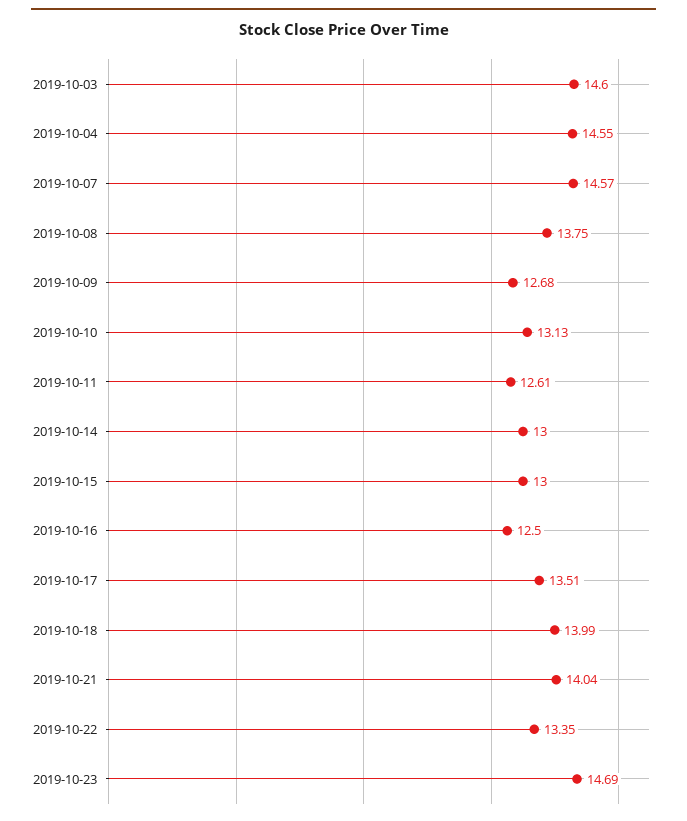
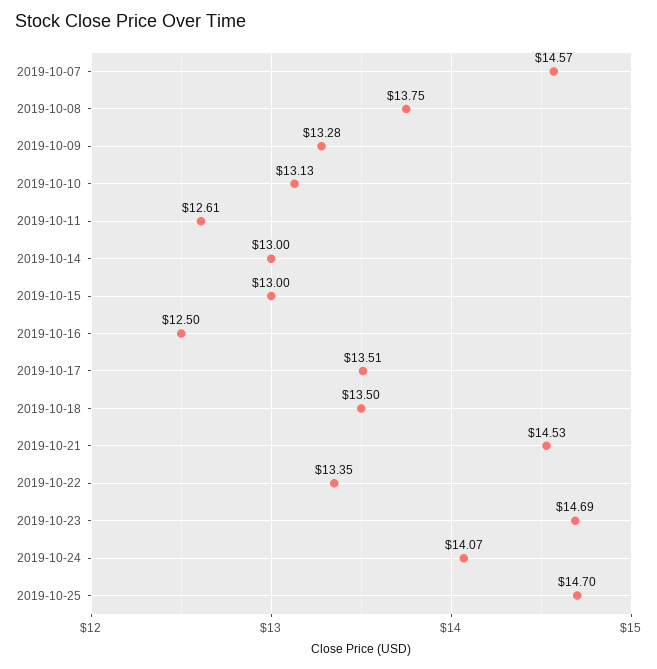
2019-10-03: 14.6 -> none
2019-10-04: 14.55 -> none
2019-10-09: 12.68 -> 13.28
2019-10-18: 13.99 -> 13.5
2019-10-21: 14.04 -> 14.53
2019-10-24: none -> 14.07
2019-10-25: none -> 14.7

